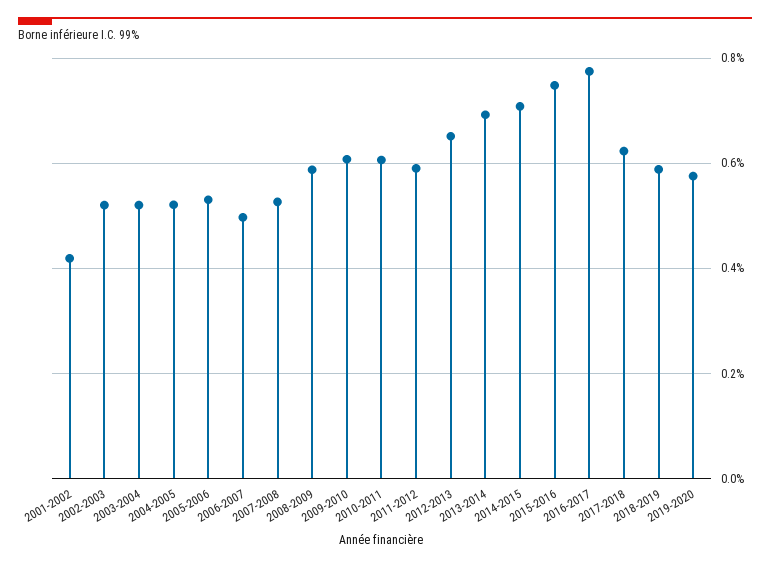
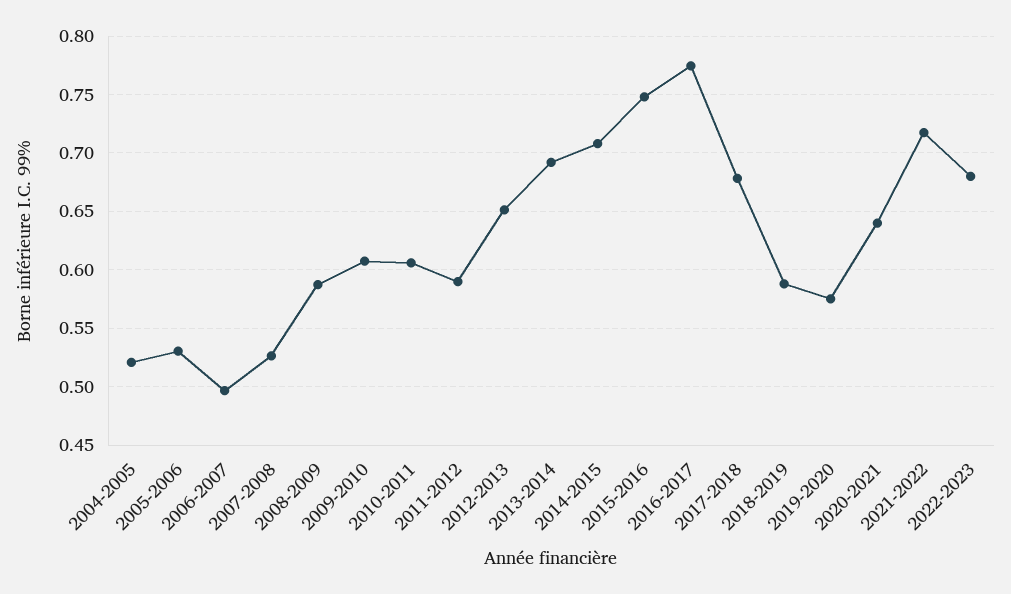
2001-2002: 0.42 -> none
2002-2003: 0.52 -> none
2003-2004: 0.52 -> none
2017-2018: 0.62 -> 0.68
2020-2021: none -> 0.64
2021-2022: none -> 0.72
2022-2023: none -> 0.68

